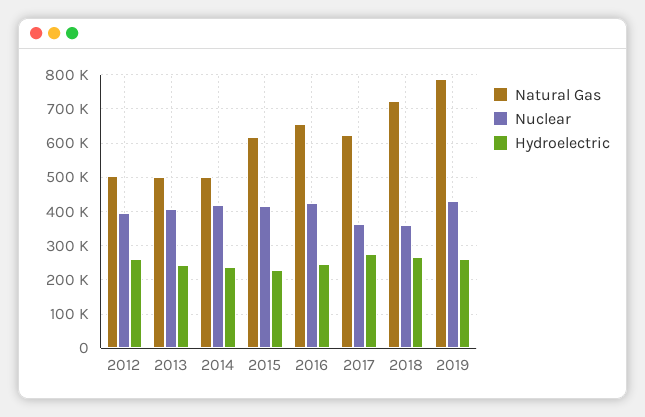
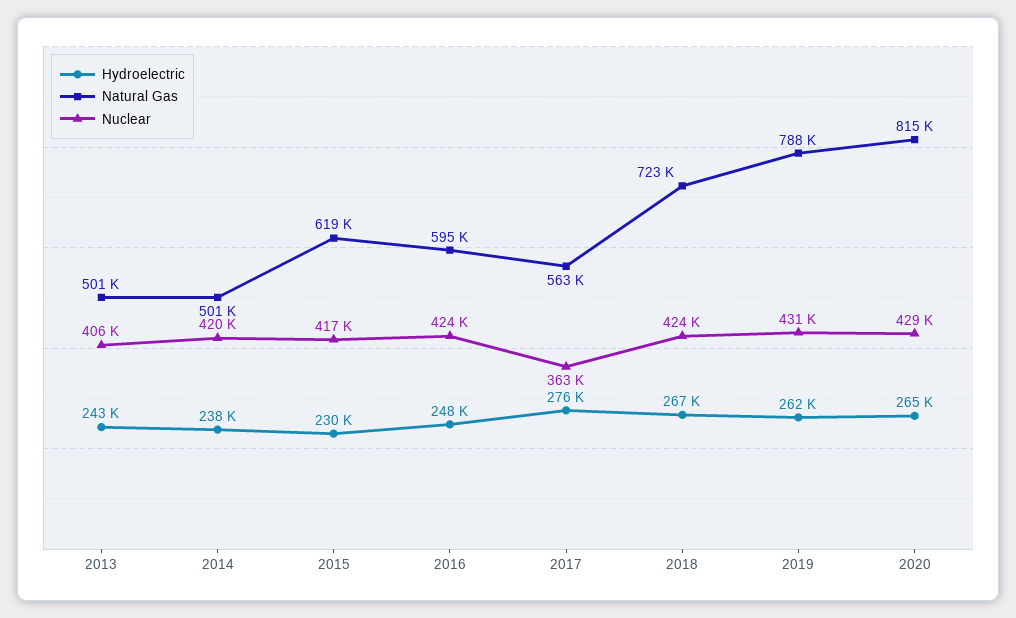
Natural Gas, 2012: 500000 -> none
Nuclear, 2012: 400000 -> none
Hydroelectric, 2012: 260000 -> none
Natural Gas, 2016: 660000 -> 595000
Natural Gas, 2017: 620000 -> 563000
Nuclear, 2018: 360000 -> 424000
Hydroelectric, 2020: none -> 265000
Natural Gas, 2020: none -> 815000
Nuclear, 2020: none -> 429000

